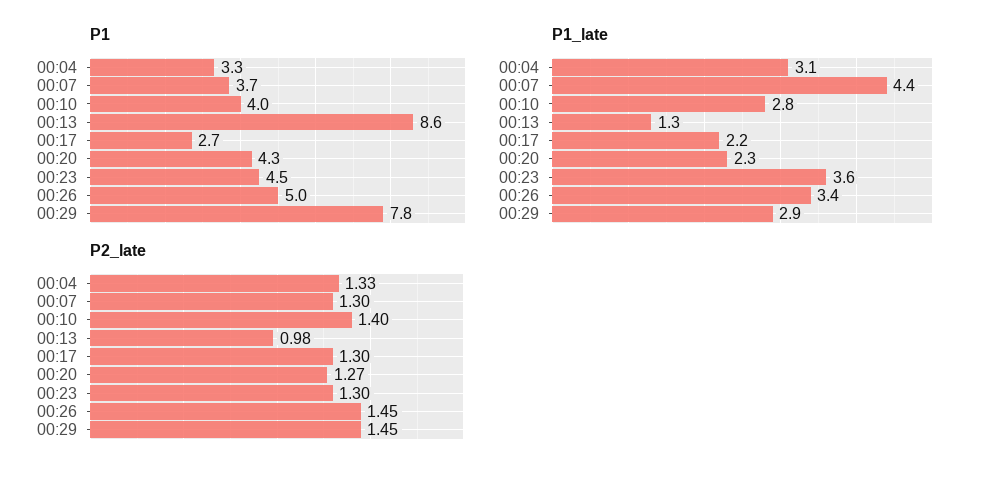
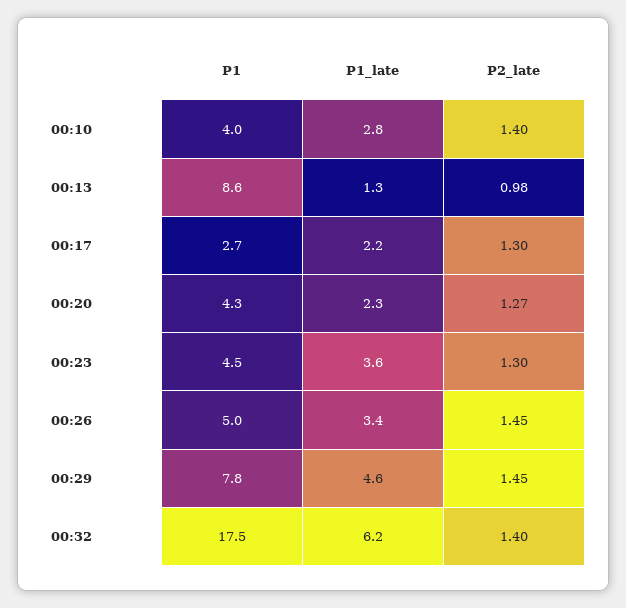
P1, 00:04: 3.3 -> none
P1, 00:07: 3.7 -> none
P1_late, 00:04: 3.1 -> none
P1_late, 00:07: 4.4 -> none
P1_late, 00:29: 2.9 -> 4.6
P2_late, 00:04: 1.33 -> none
P2_late, 00:07: 1.3 -> none
P1, 00:32: none -> 17.5
P1_late, 00:32: none -> 6.2
P2_late, 00:32: none -> 1.4

